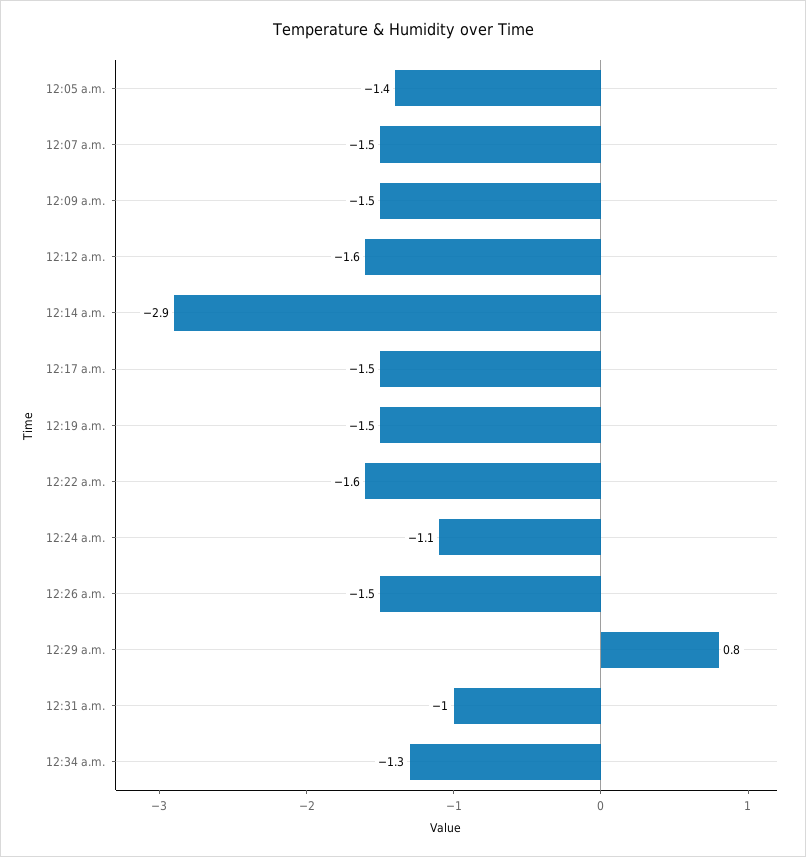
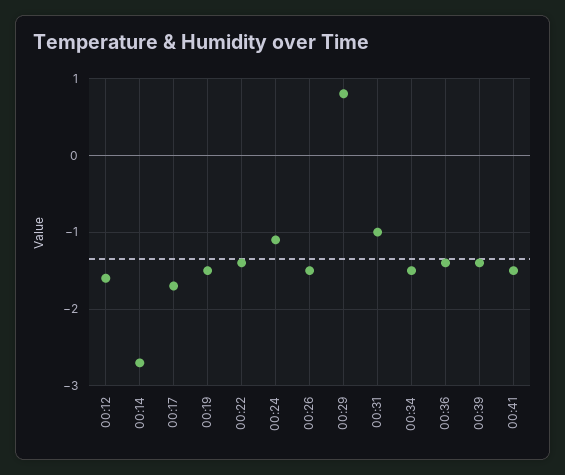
12:05 a.m.: -1.4 -> none
12:07 a.m.: -1.5 -> none
12:09 a.m.: -1.5 -> none
12:14 a.m.: -2.9 -> -2.7
12:17 a.m.: -1.5 -> -1.7
12:22 a.m.: -1.6 -> -1.4
12:34 a.m.: -1.3 -> -1.5
00:36: none -> -1.4
00:39: none -> -1.4
00:41: none -> -1.5

